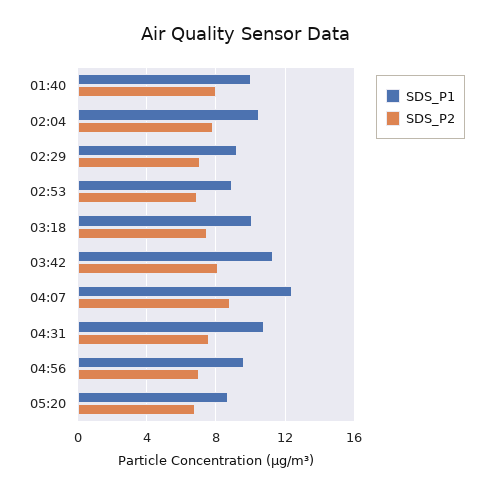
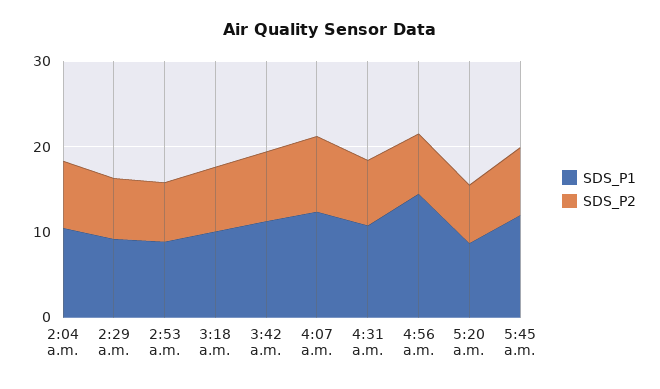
SDS_P1, 01:40: 10 -> none
SDS_P2, 01:40: 8 -> none
SDS_P1, 04:56: 9.5 -> 14
SDS_P1, 5:45 a.m.: none -> 12
SDS_P2, 5:45 a.m.: none -> 8

